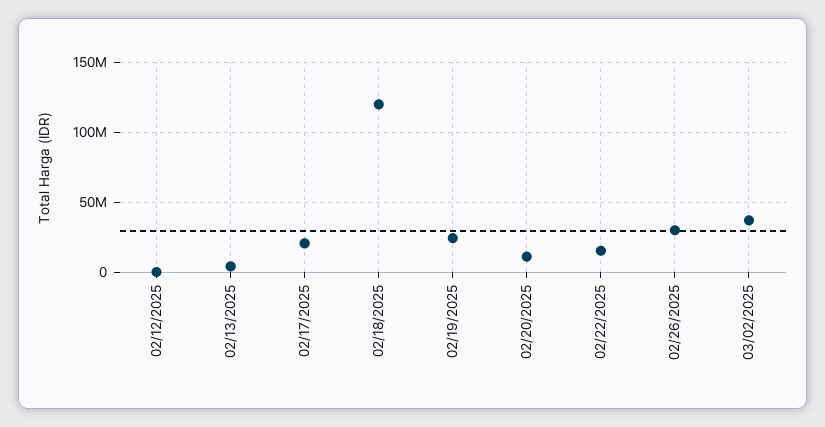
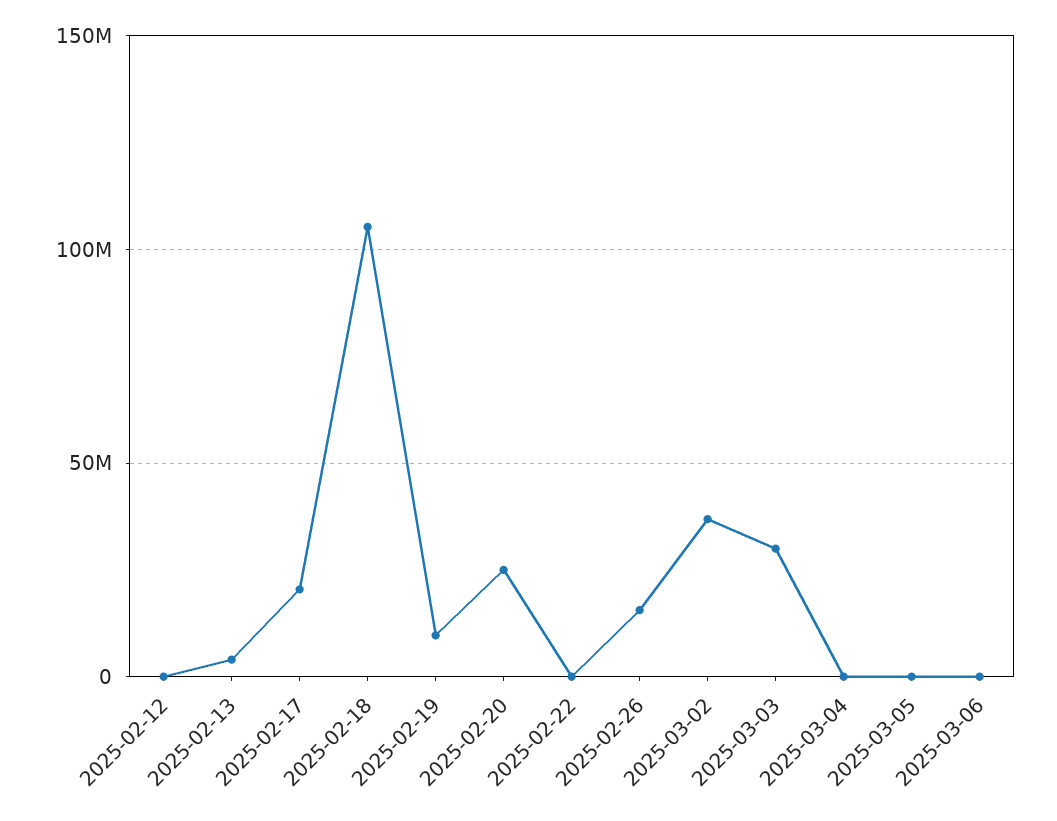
02/18/2025: 120000000 -> 105000000
02/19/2025: 25000000 -> 10000000
02/20/2025: 10000000 -> 25000000
02/22/2025: 15000000 -> 0
02/26/2025: 30000000 -> 15000000
2025-03-03: none -> 30000000
2025-03-04: none -> 0
2025-03-05: none -> 0
2025-03-06: none -> 0

